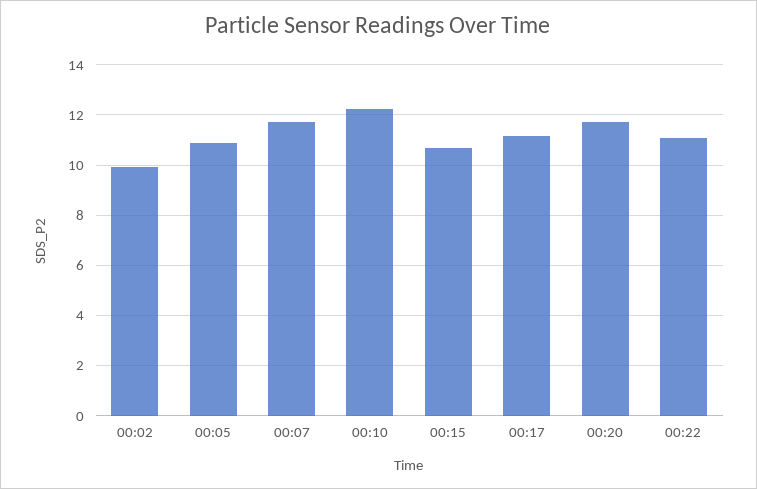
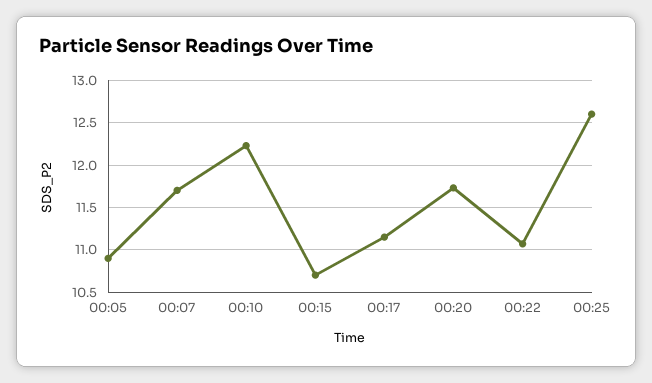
00:02: 10 -> none
00:25: none -> 12.6

